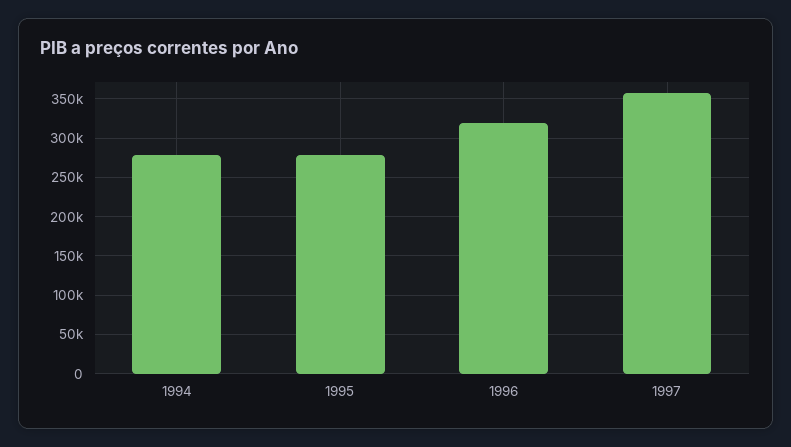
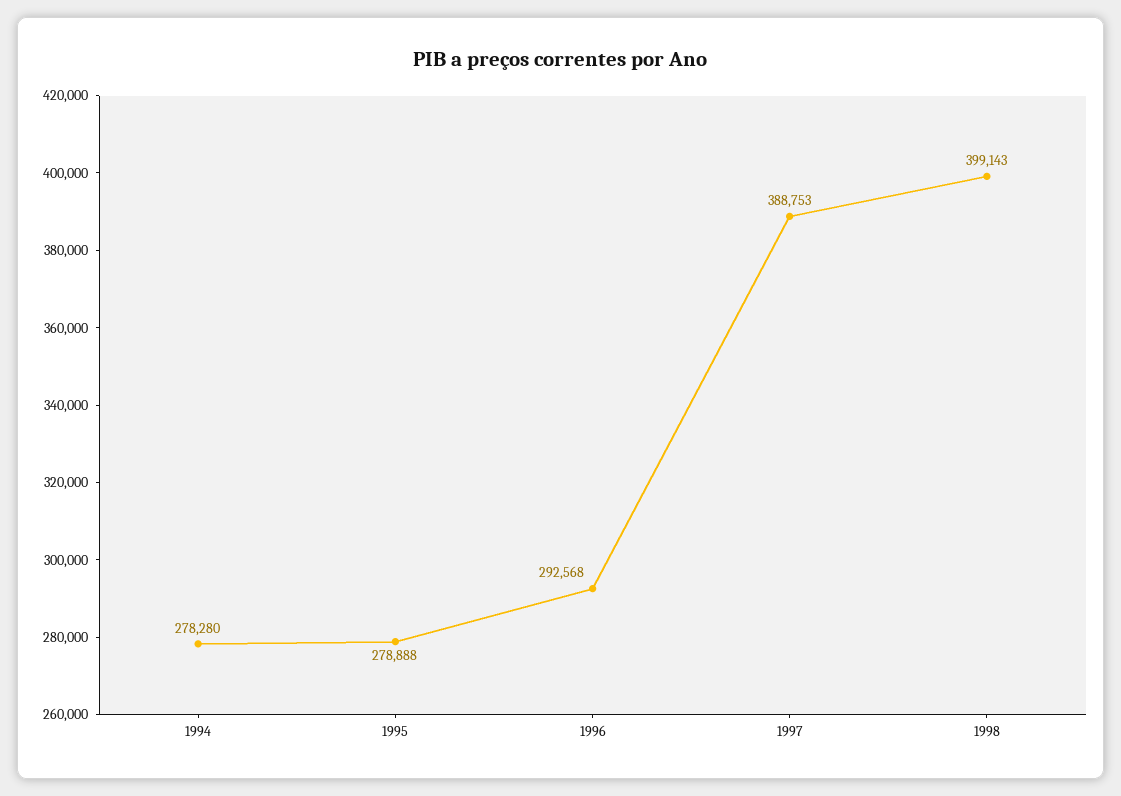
1996: 320000 -> 292568
1997: 360000 -> 388753
1998: none -> 399143

